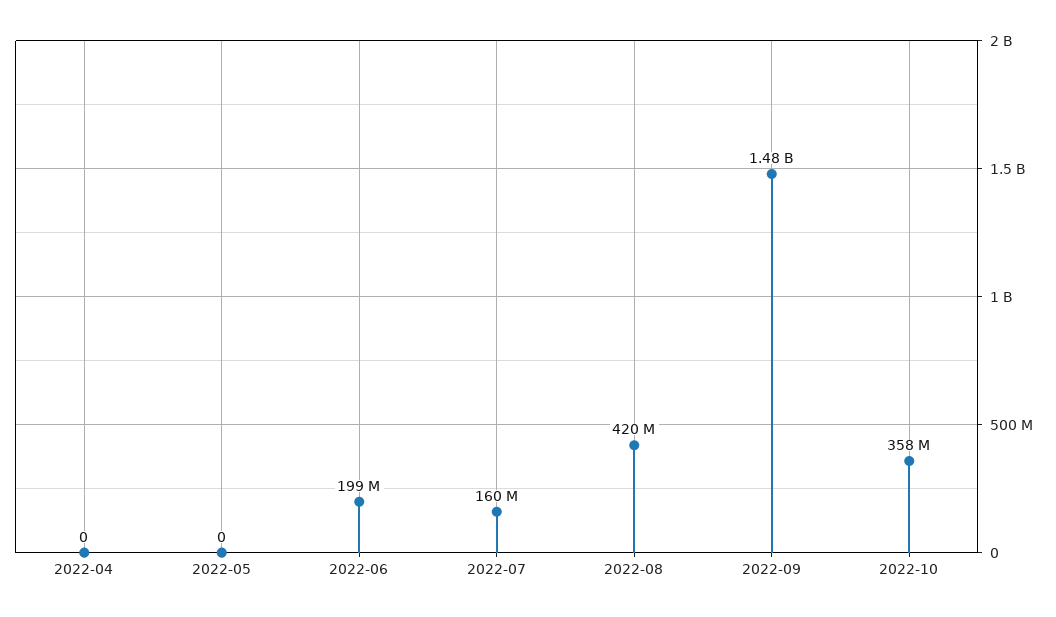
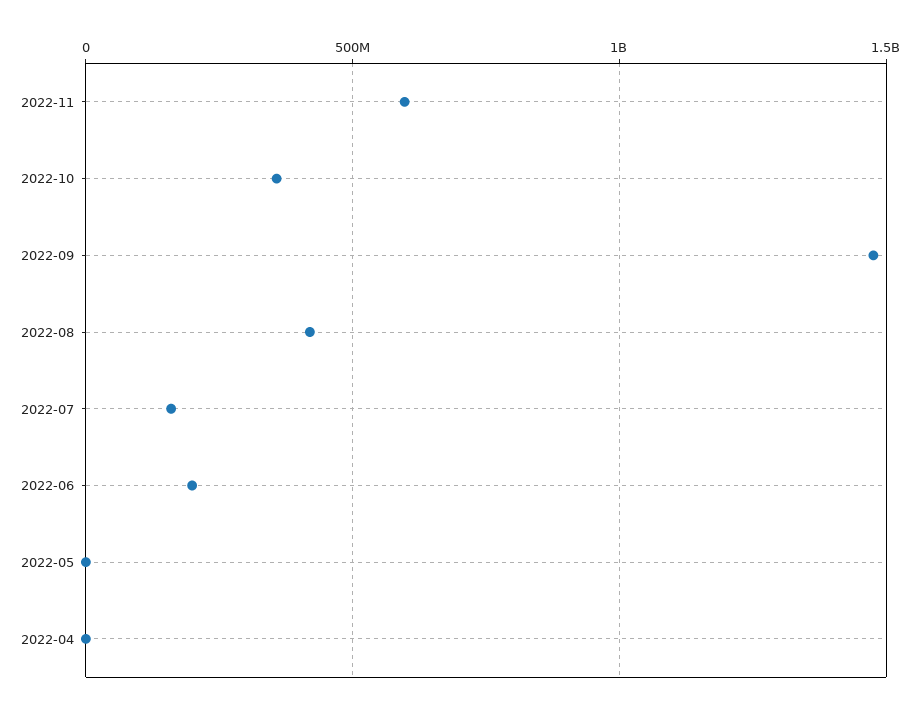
2022-11: none -> 600000000

